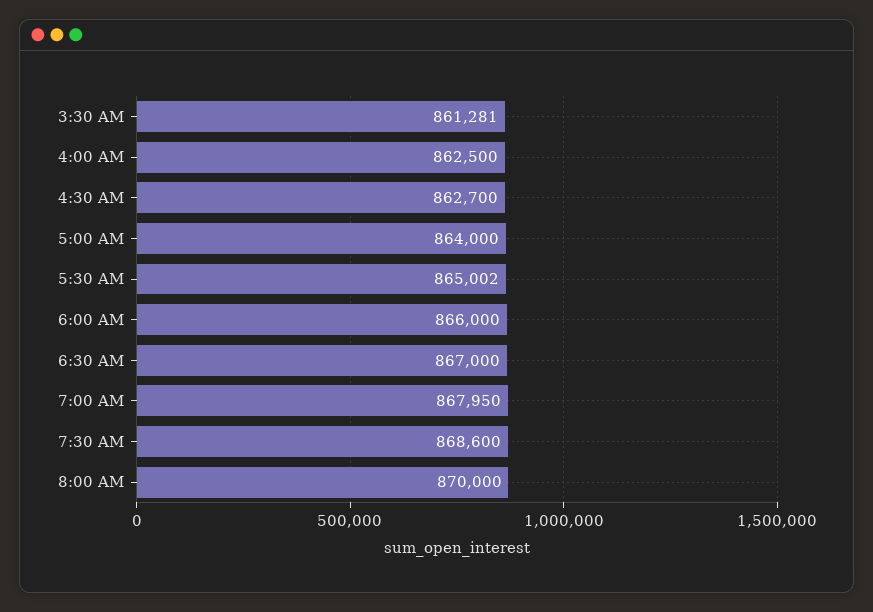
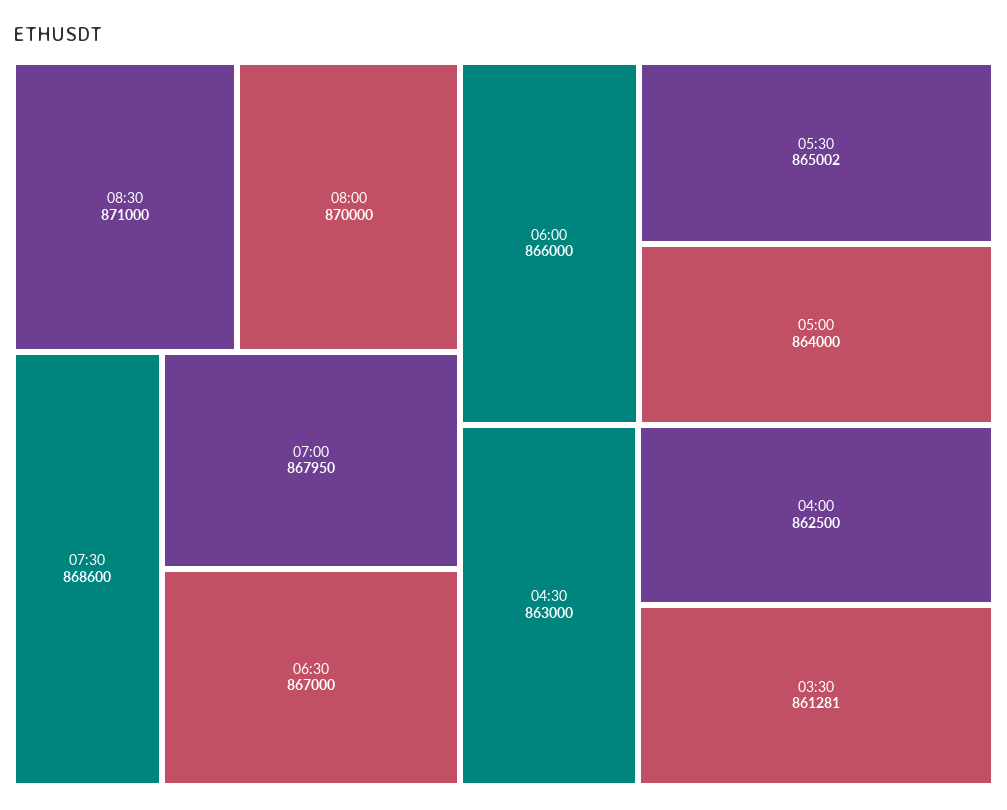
4:30 AM: 862700 -> 863000
08:30: none -> 871000

